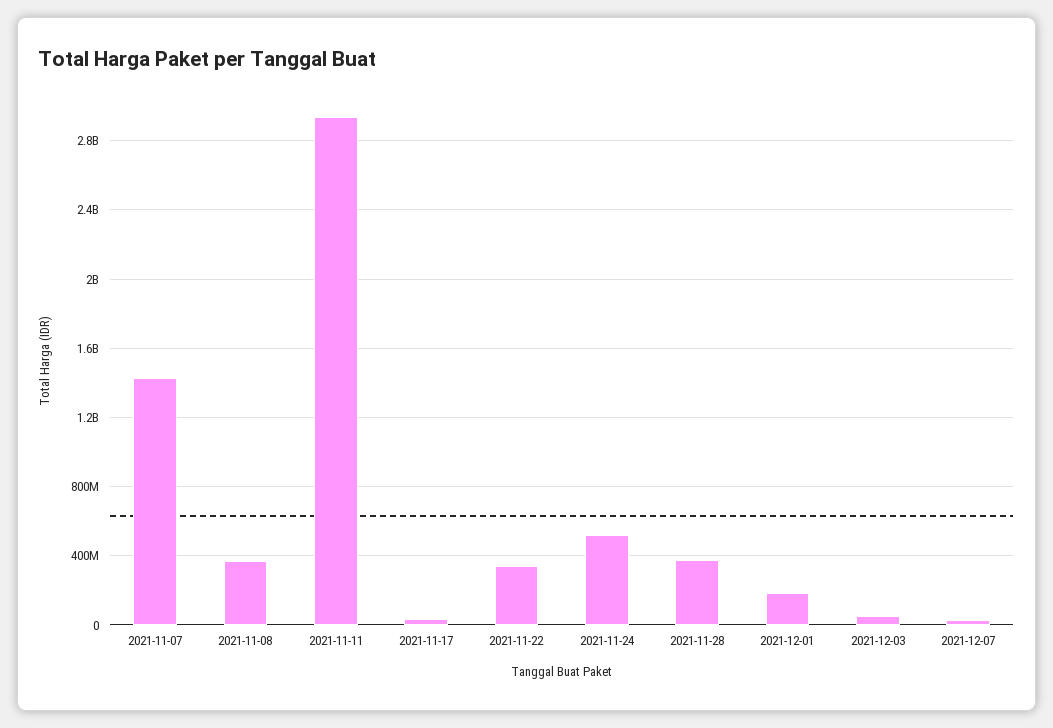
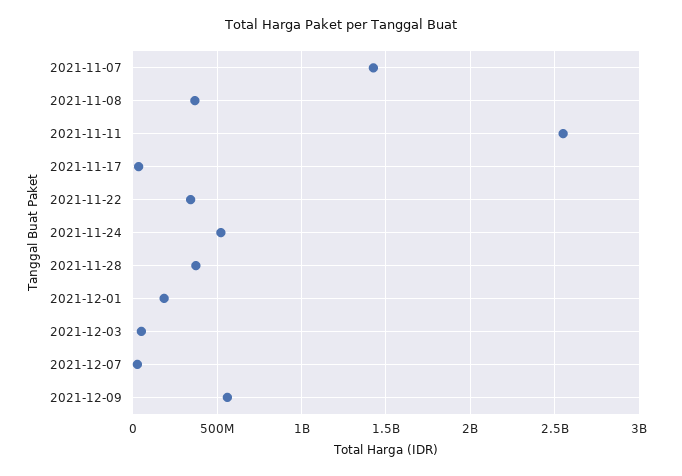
2021-11-11: 2950000000 -> 2550000000
2021-12-09: none -> 550000000

